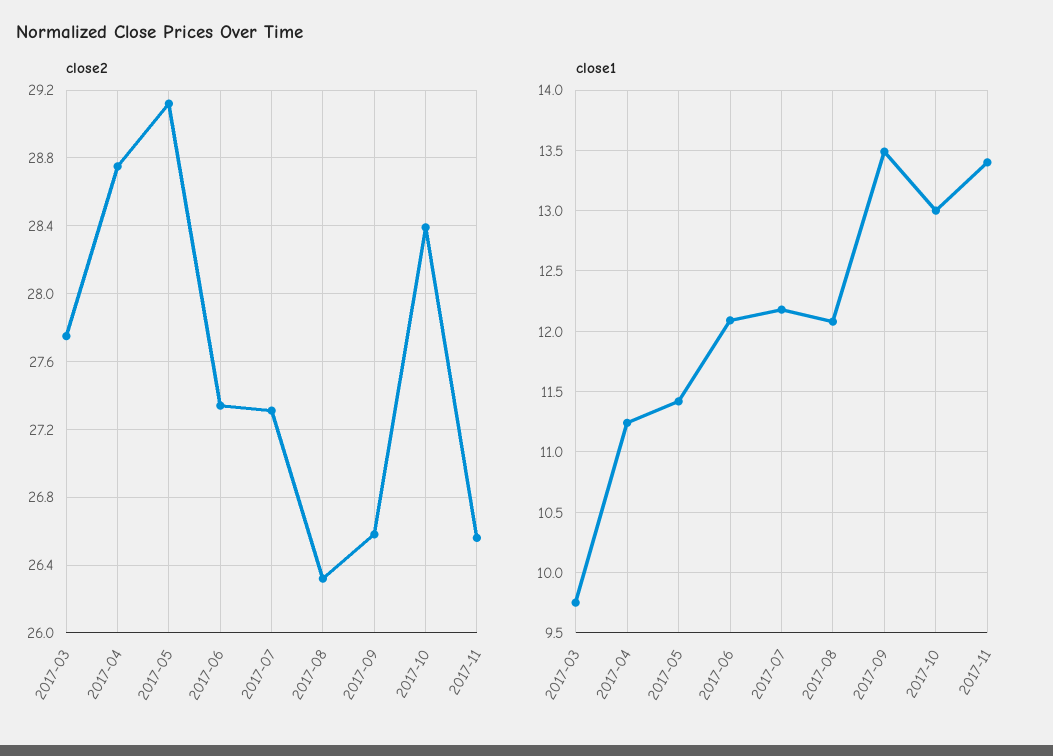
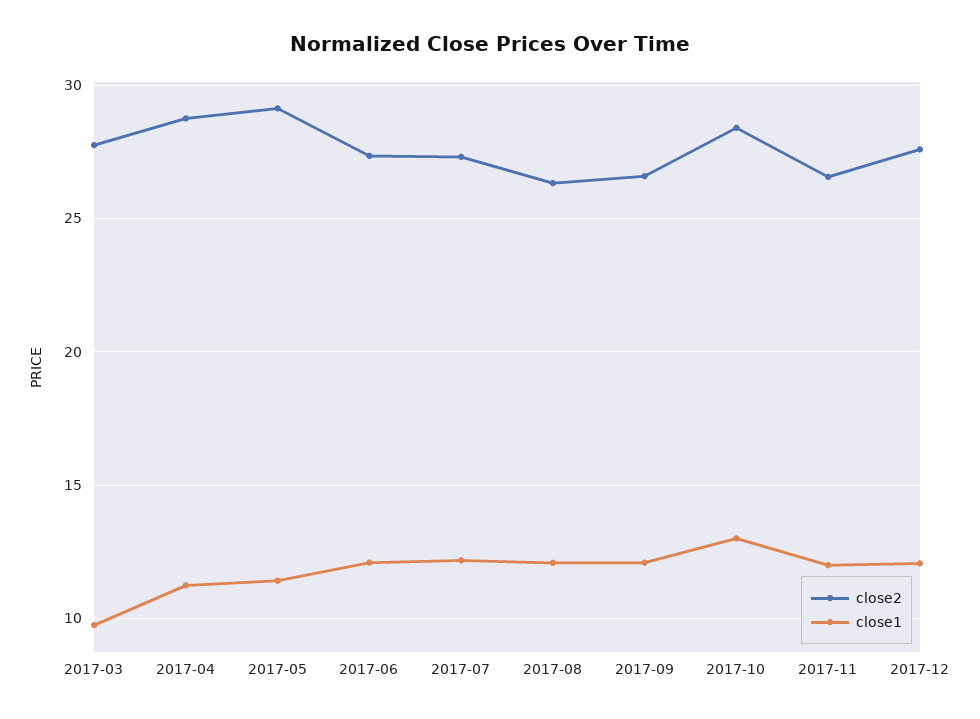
close1, 2017-09: 13.5 -> 12
close1, 2017-11: 13.4 -> 12
close2, 2017-12: none -> 27.5
close1, 2017-12: none -> 12

